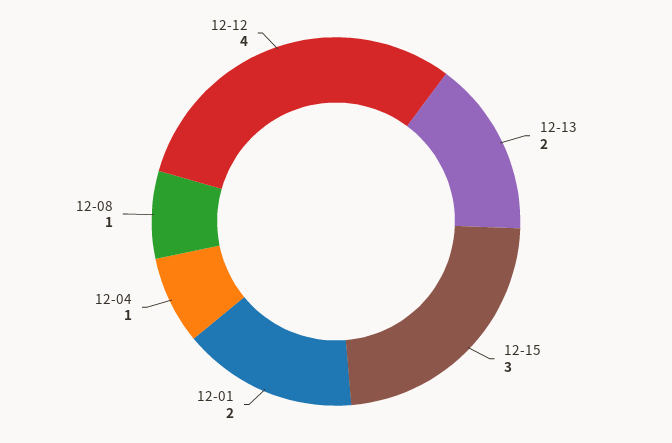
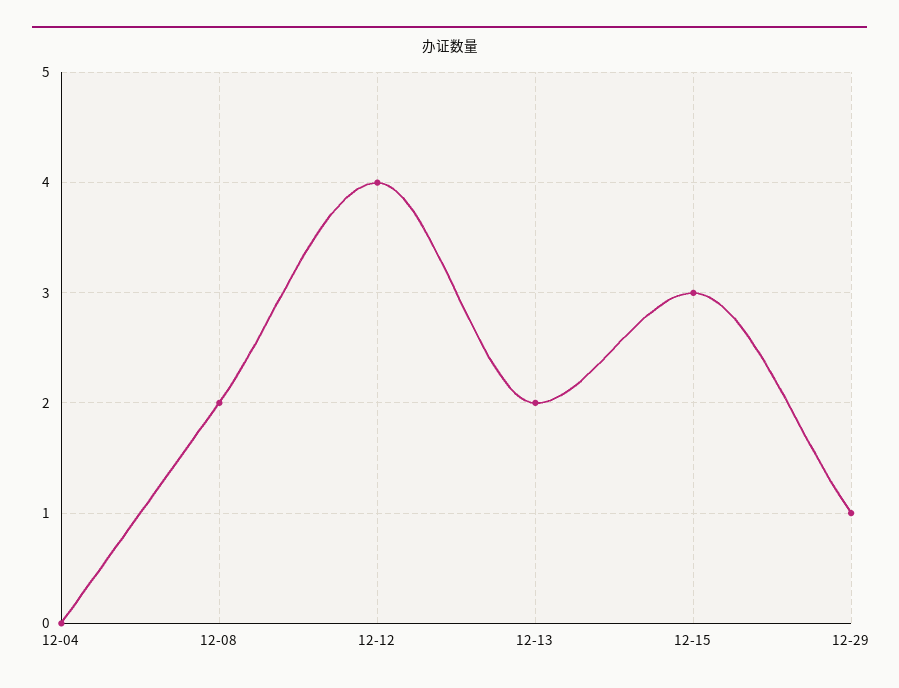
12-01: 2 -> none
12-04: 1 -> 0
12-08: 1 -> 2
12-29: none -> 1

